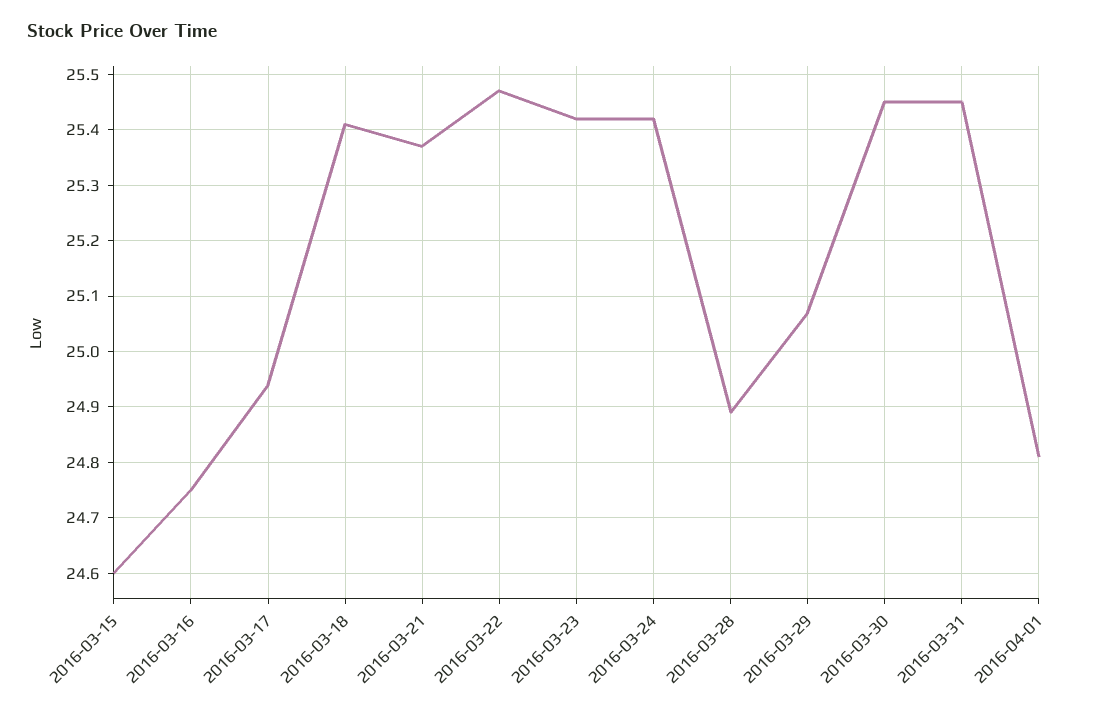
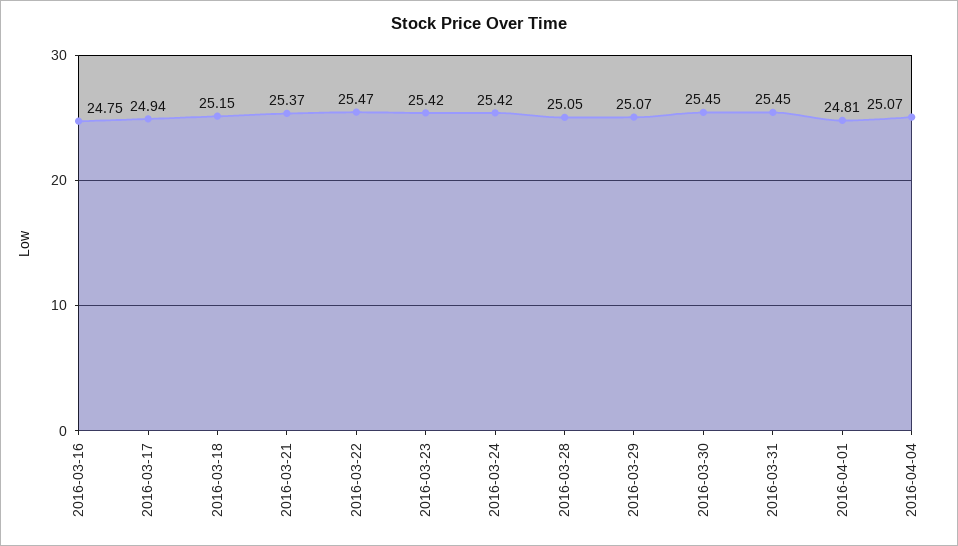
2016-03-15: 24.6 -> none
2016-03-18: 25.4 -> 25.15
2016-03-28: 24.9 -> 25.05
2016-04-04: none -> 25.07

